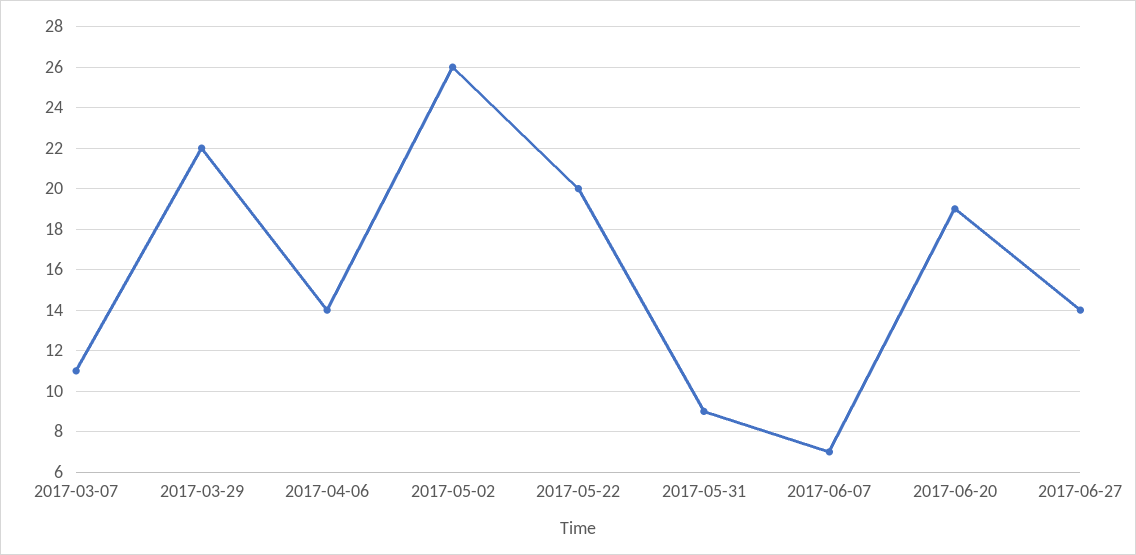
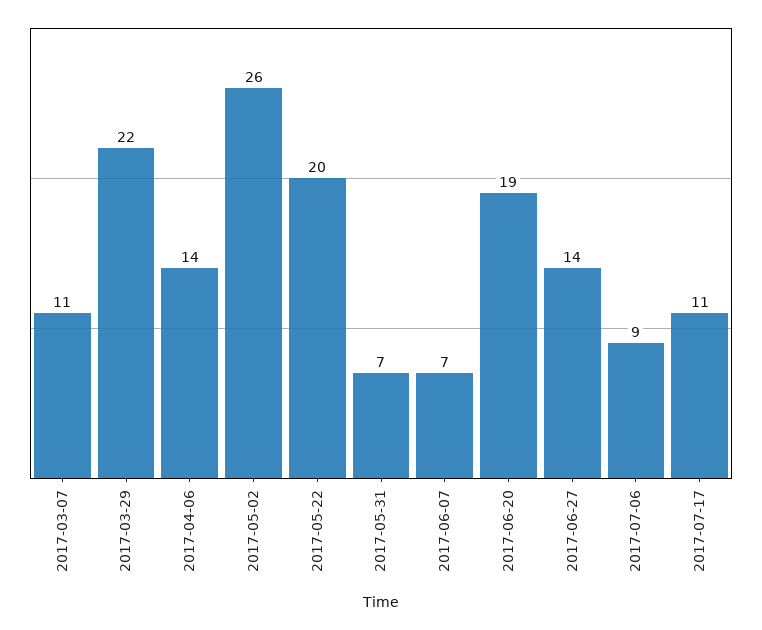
2017-05-31: 9 -> 7
2017-07-06: none -> 9
2017-07-17: none -> 11

